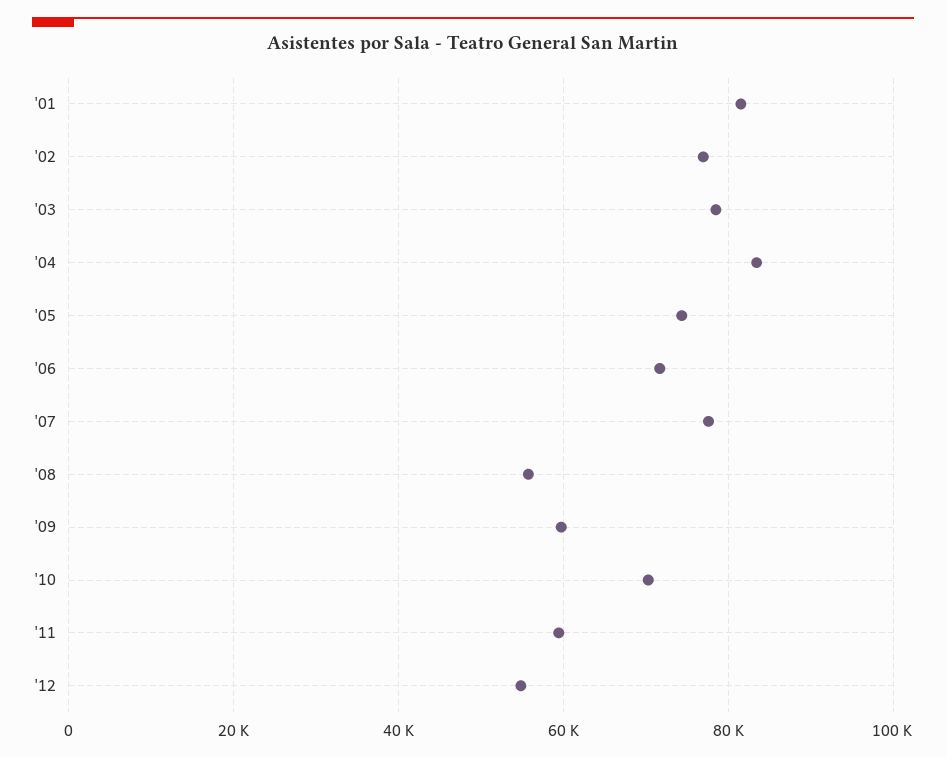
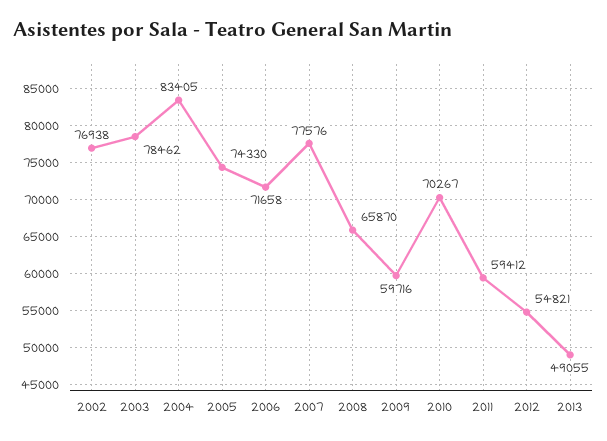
'01: 82000 -> none
'08: 56000 -> 65870
2013: none -> 49055

